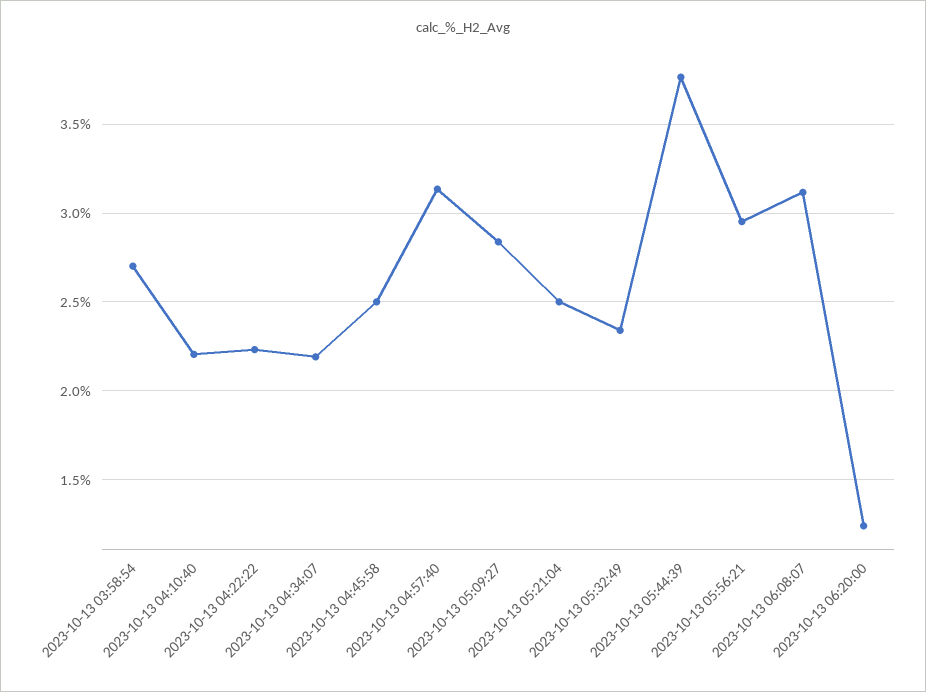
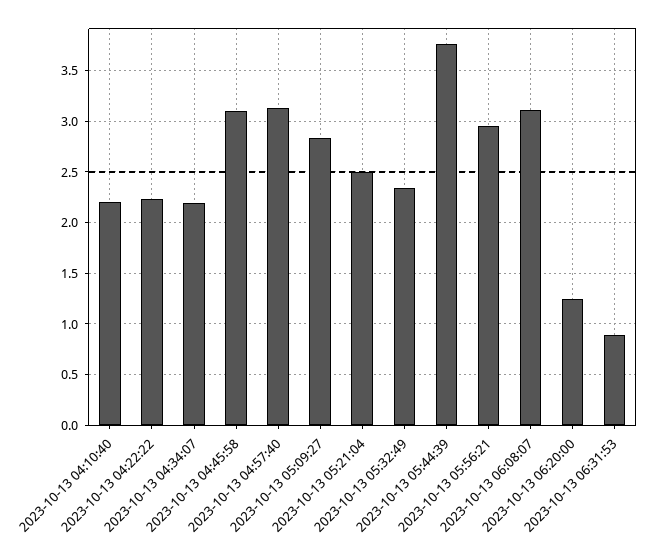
2023-10-13 03:58:54: 2.7 -> none
2023-10-13 04:45:58: 2.5 -> 3.1
2023-10-13 06:31:53: none -> 0.9

